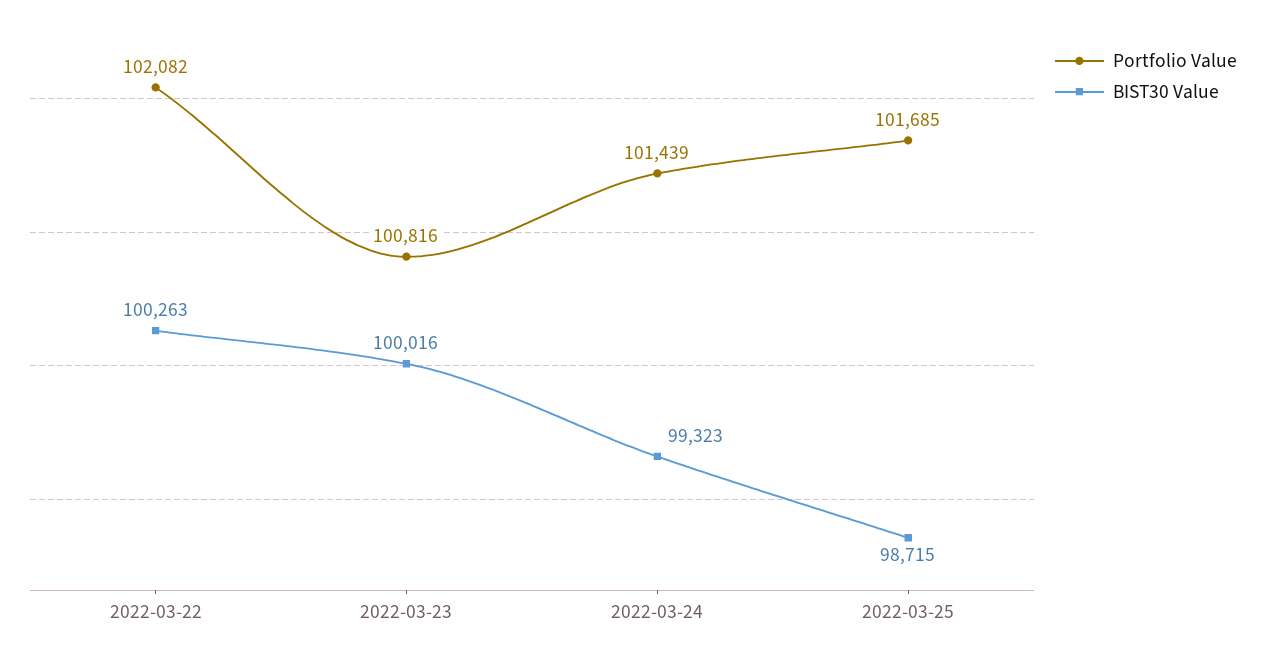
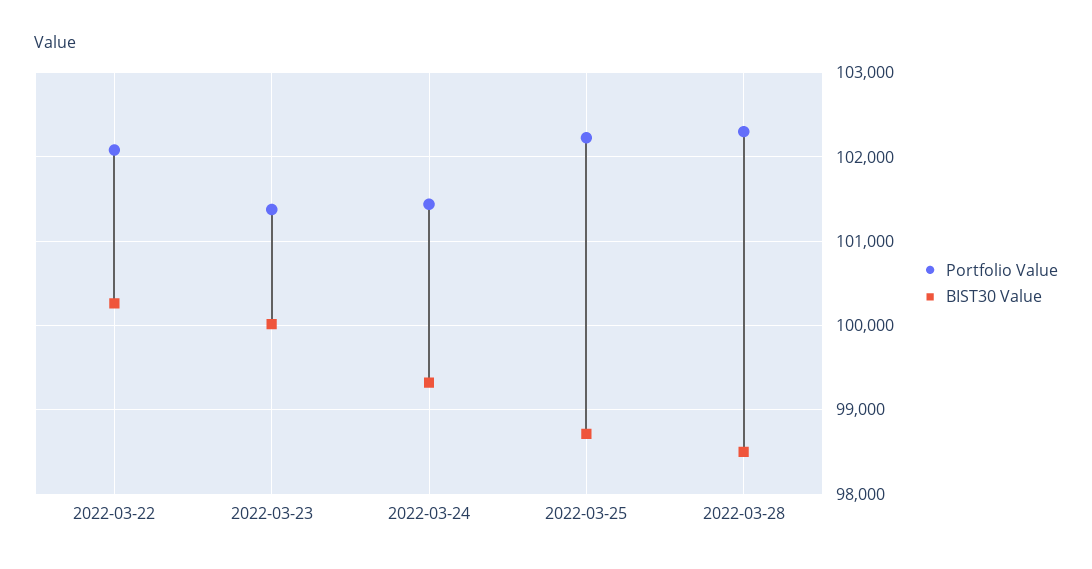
Portfolio Value, 2022-03-23: 100816 -> 101400
Portfolio Value, 2022-03-25: 101685 -> 102200
Portfolio Value, 2022-03-28: none -> 102300
BIST30 Value, 2022-03-28: none -> 98500

